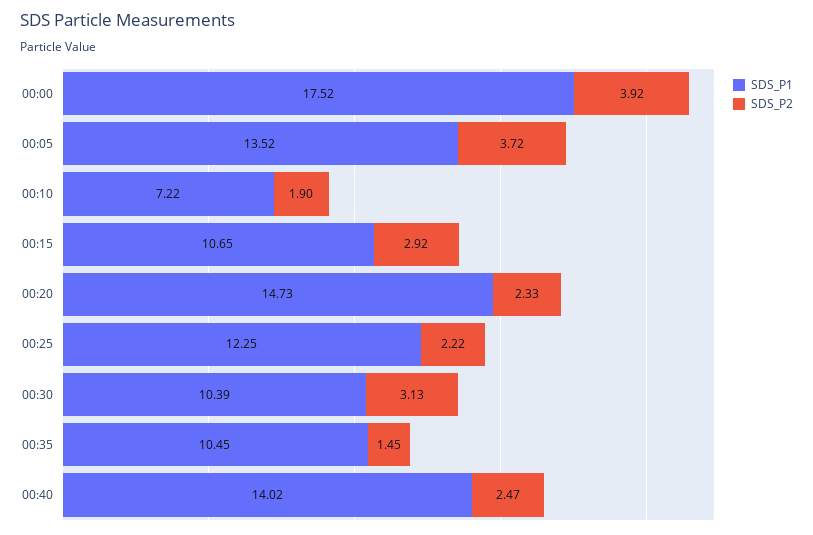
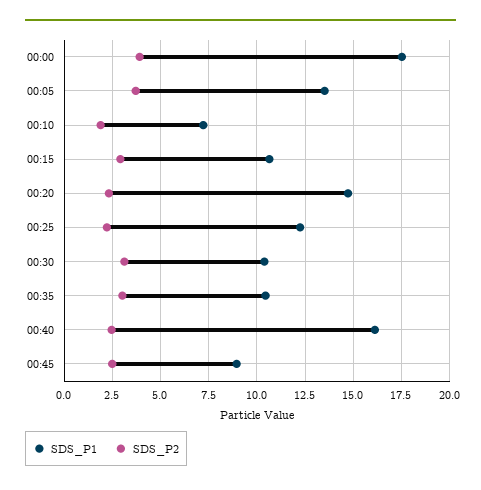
SDS_P2, 00:35: 1.45 -> 3
SDS_P1, 00:40: 14.02 -> 16
SDS_P1, 00:45: none -> 9
SDS_P2, 00:45: none -> 2.5

